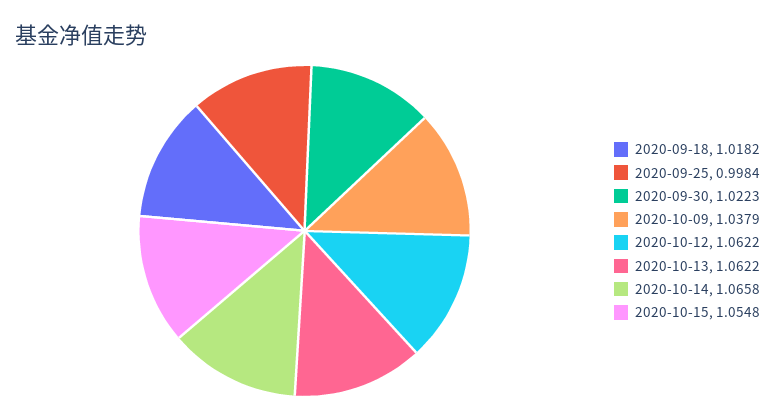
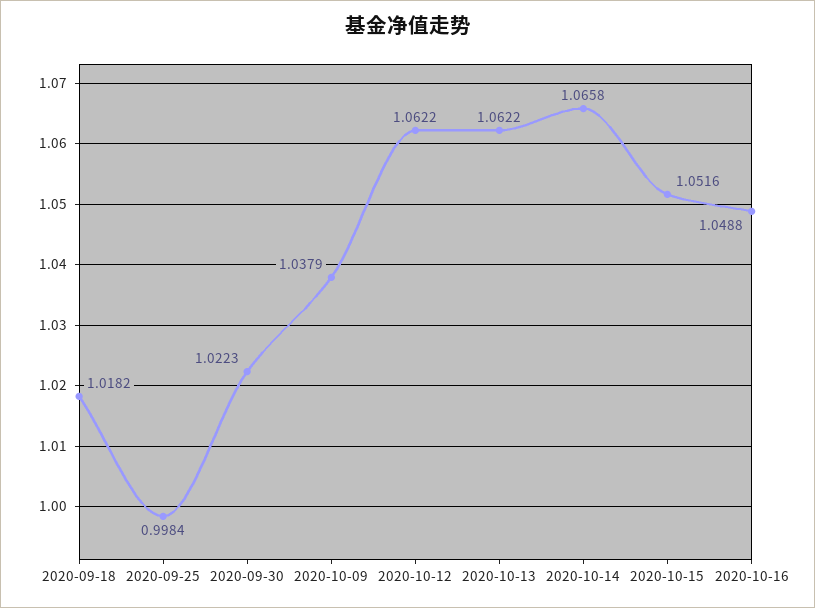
2020-10-15: 1.0548 -> 1.0516
2020-10-16: none -> 1.0488

